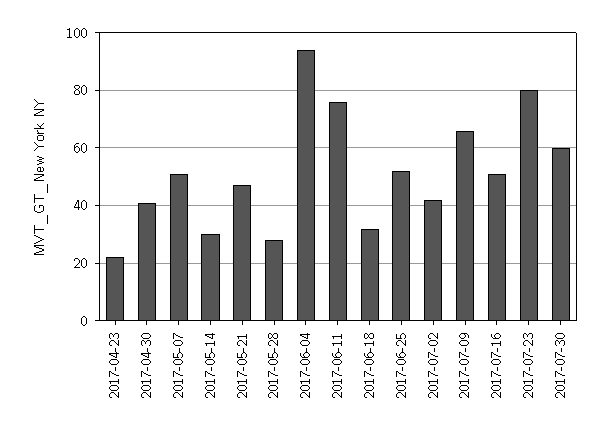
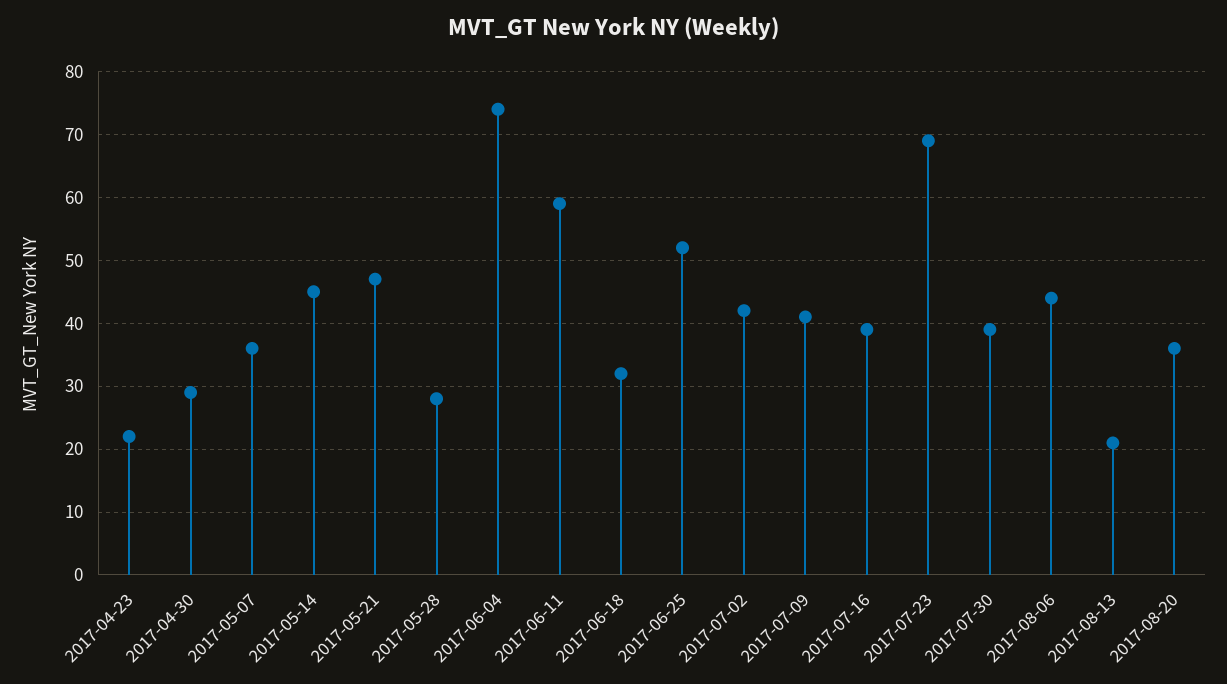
2017-04-30: 40 -> 29
2017-05-07: 50 -> 36
2017-05-14: 30 -> 45
2017-06-04: 95 -> 74
2017-06-11: 75 -> 59
2017-07-09: 65 -> 41
2017-07-16: 50 -> 39
2017-07-23: 80 -> 69
2017-07-30: 60 -> 39
2017-08-06: none -> 44
2017-08-13: none -> 21
2017-08-20: none -> 36

